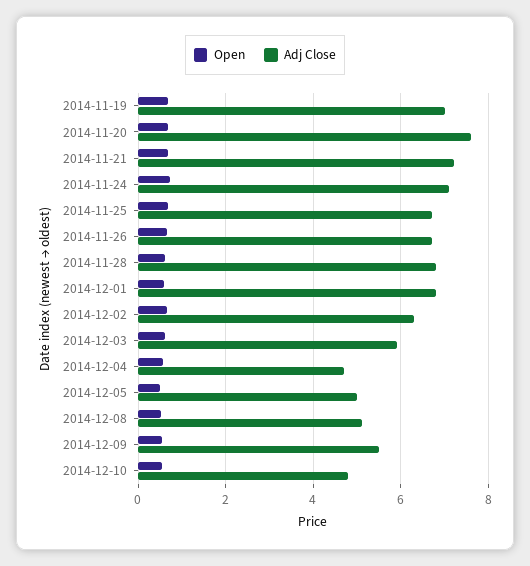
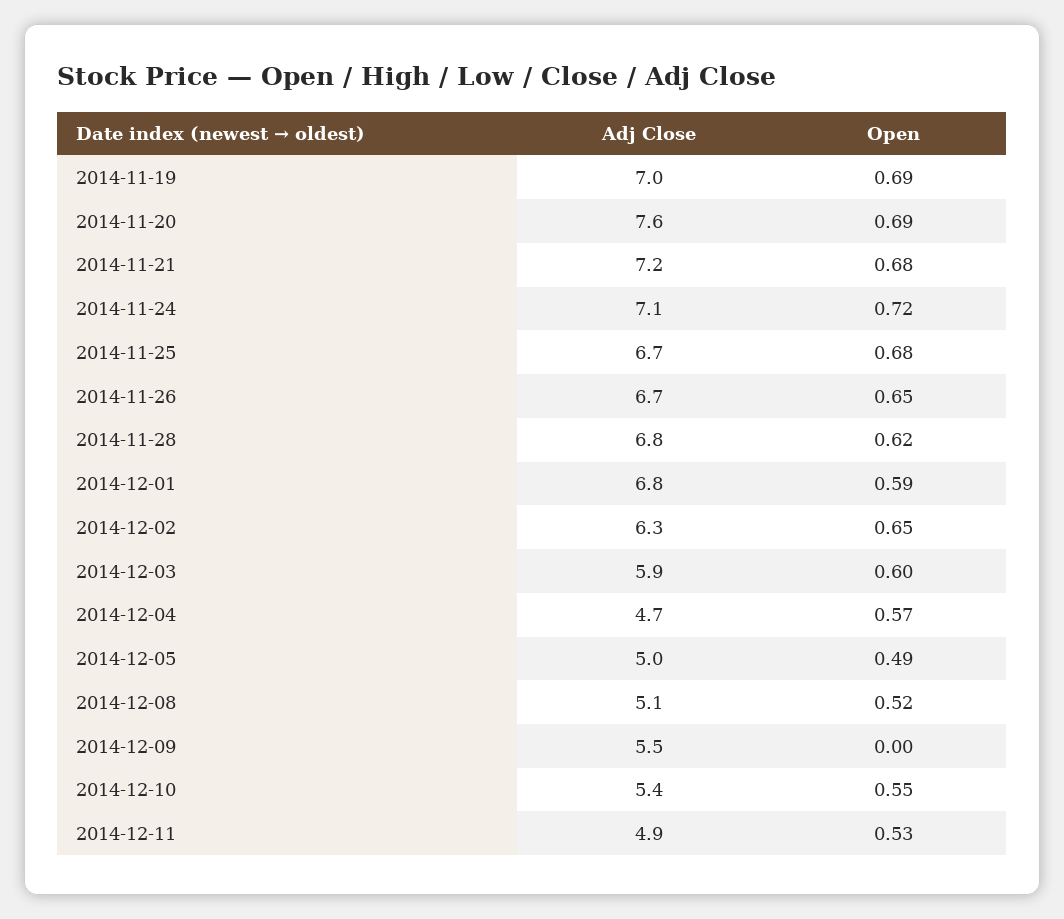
Open, 2014-12-09: 0.6 -> 0
Adj Close, 2014-12-10: 4.8 -> 5.4
Adj Close, 2014-12-11: none -> 4.9
Open, 2014-12-11: none -> 0.53

